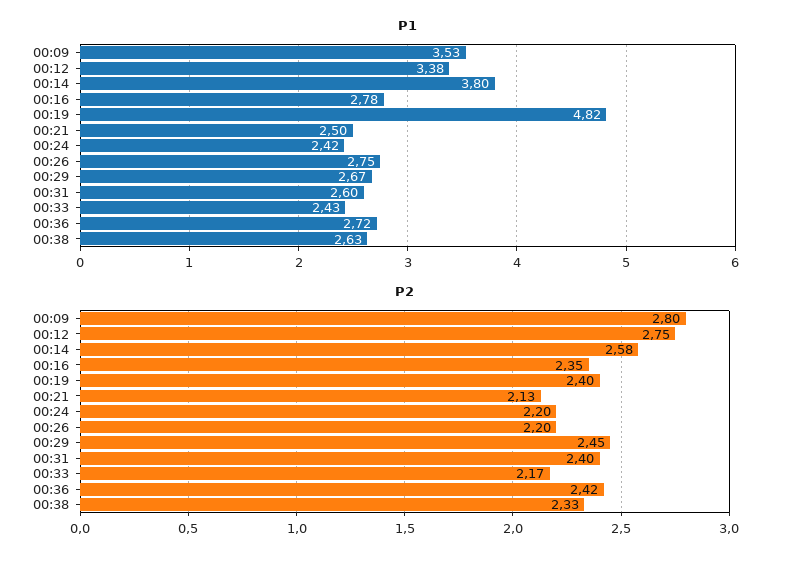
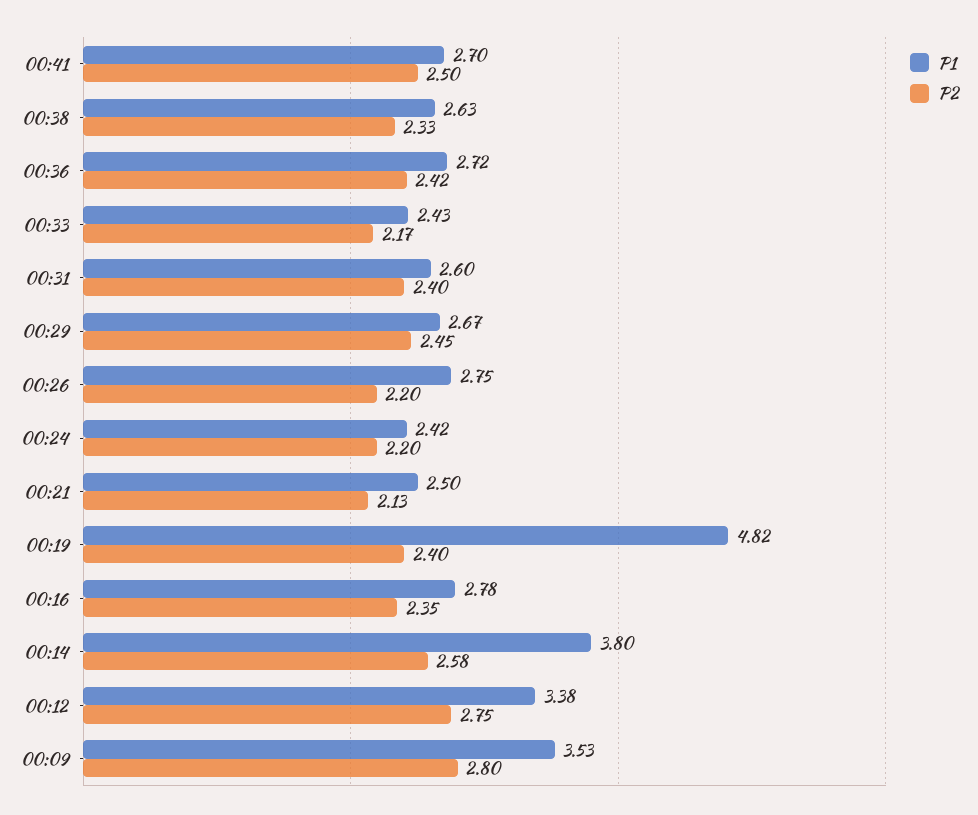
P1, 00:41: none -> 2.7
P2, 00:41: none -> 2.5

